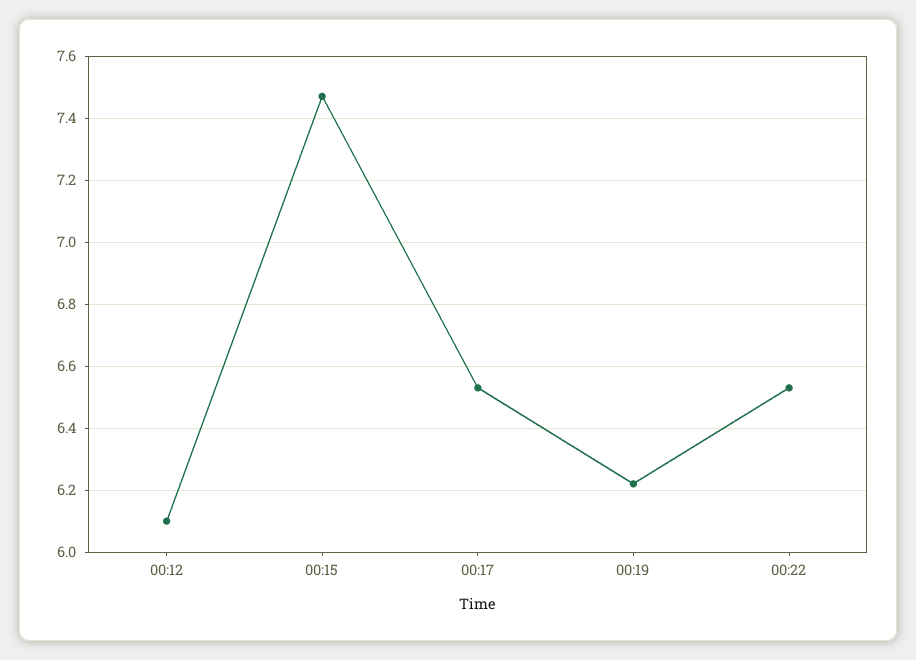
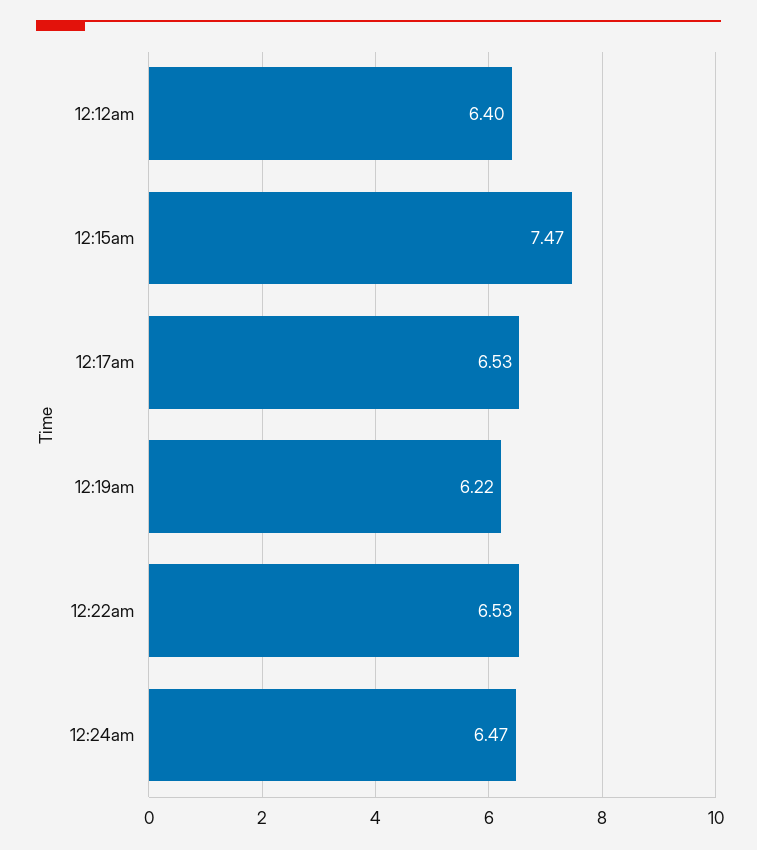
00:12: 6.1 -> 6.4
12:24am: none -> 6.47

